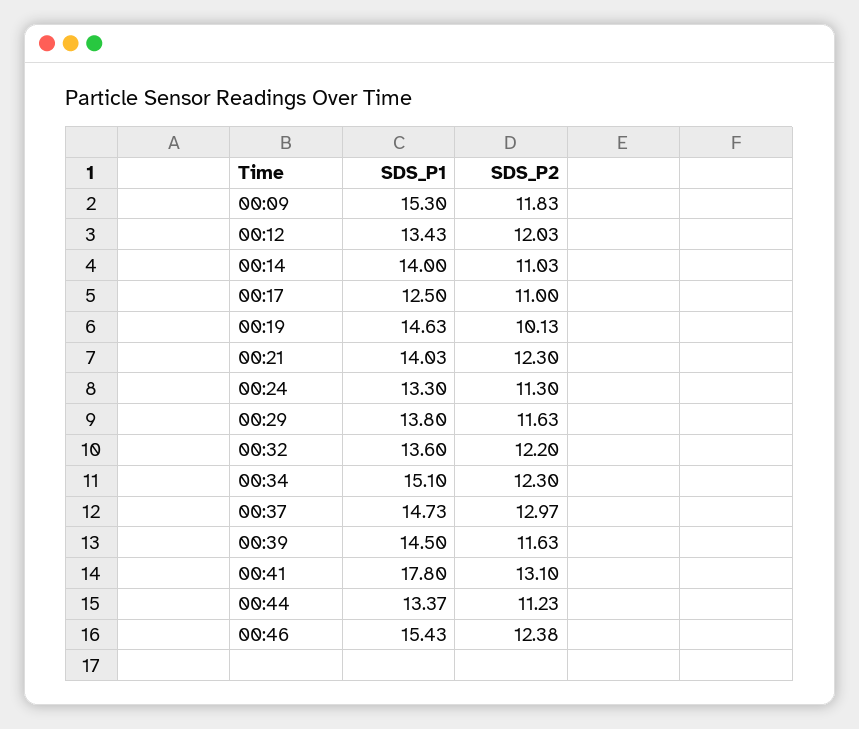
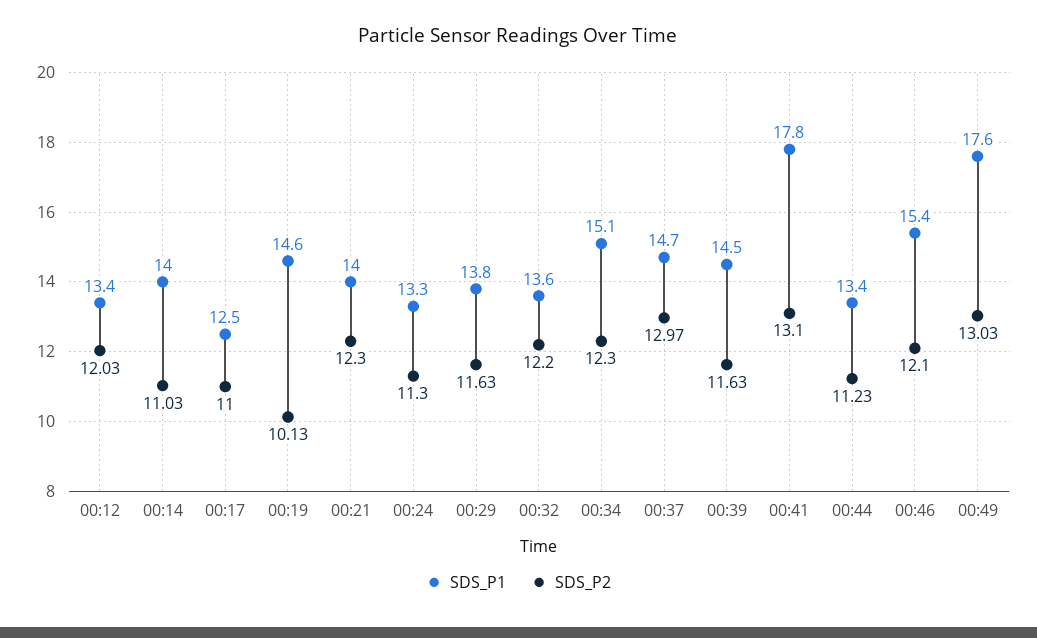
SDS_P1, 00:09: 15.3 -> none
SDS_P2, 00:09: 11.83 -> none
SDS_P2, 00:46: 12.38 -> 12.1
SDS_P1, 00:49: none -> 17.6
SDS_P2, 00:49: none -> 13.03

